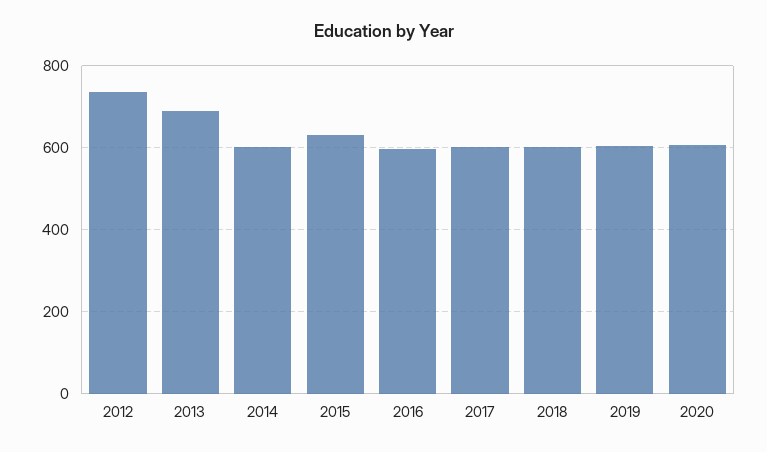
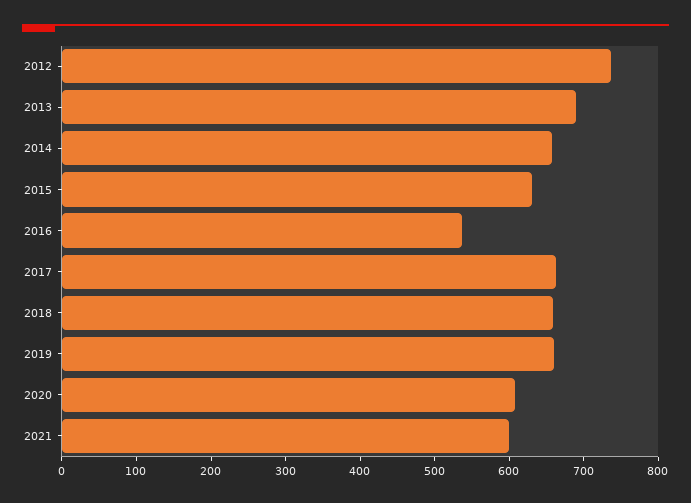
2014: 600 -> 660
2016: 600 -> 540
2017: 600 -> 660
2018: 600 -> 660
2019: 600 -> 660
2021: none -> 600

